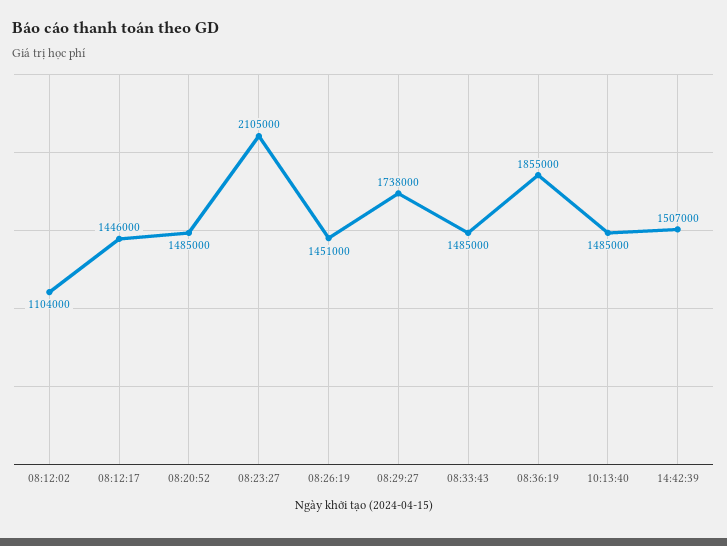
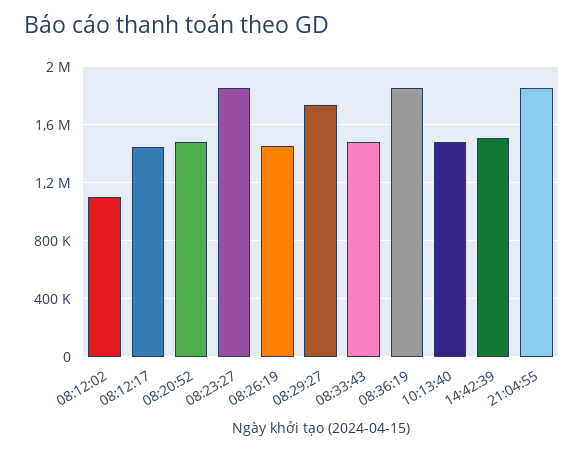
08:23:27: 2105000 -> 1850000
21:04:55: none -> 1850000

